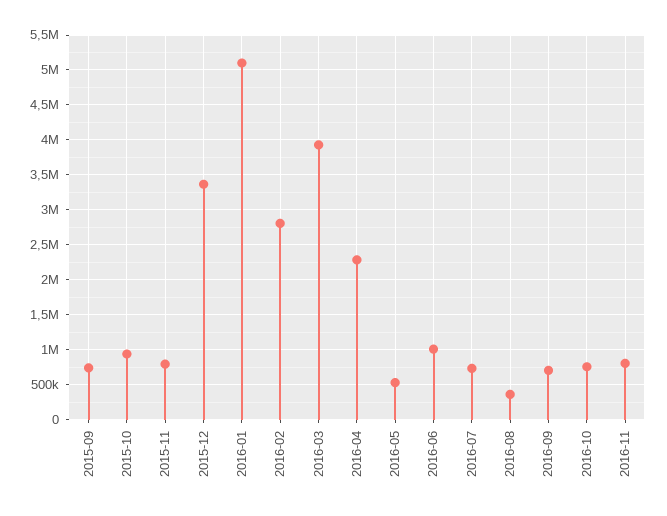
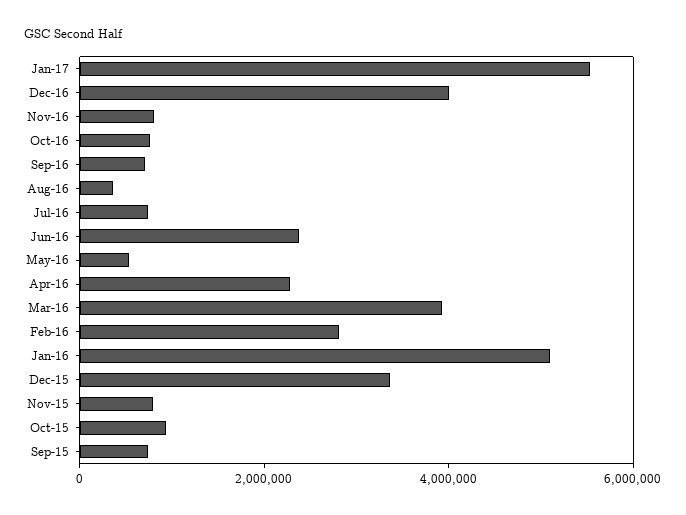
2016-06: 1000000 -> 2500000
Jan-17: none -> 5500000
Dec-16: none -> 4000000

